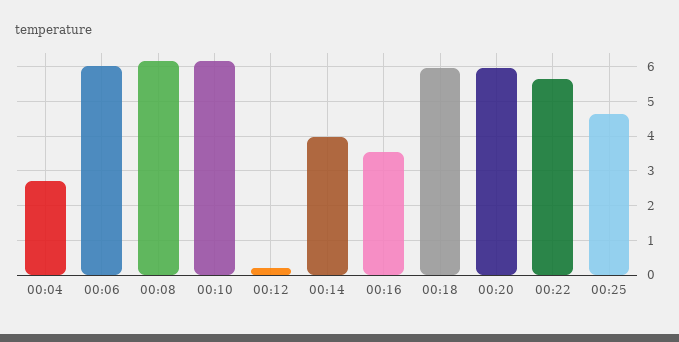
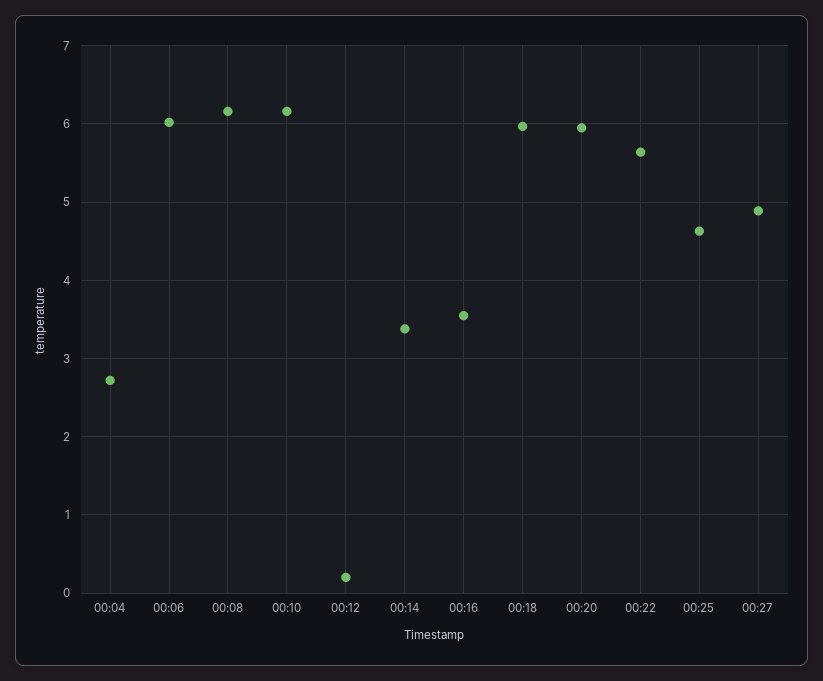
00:14: 4 -> 3.4
00:27: none -> 4.9

